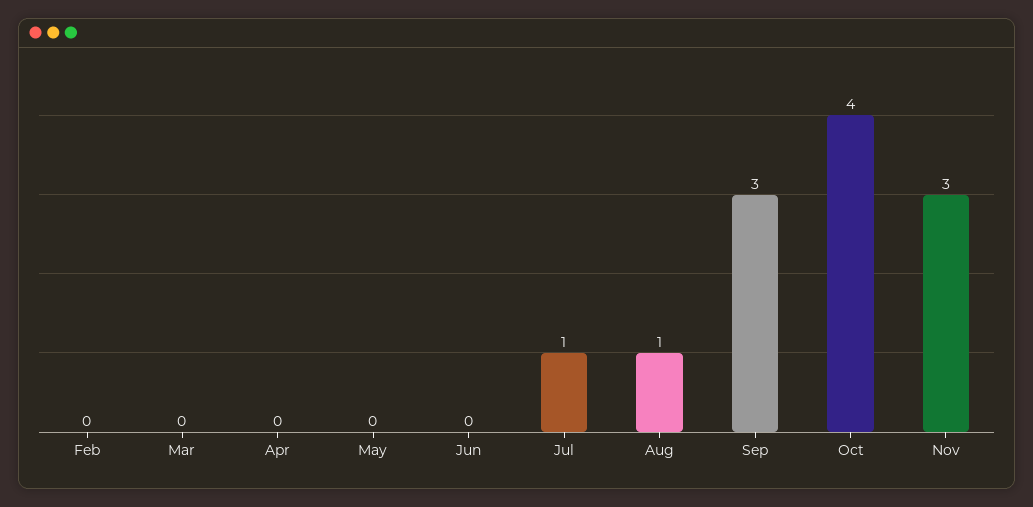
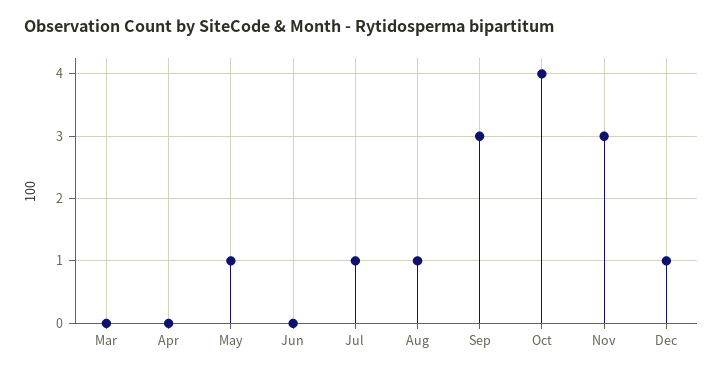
Feb: 0 -> none
May: 0 -> 1
Dec: none -> 1

